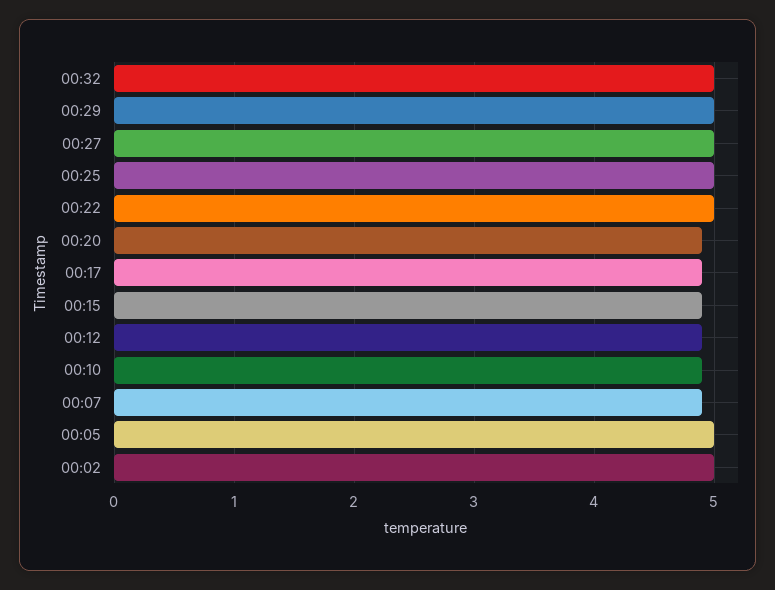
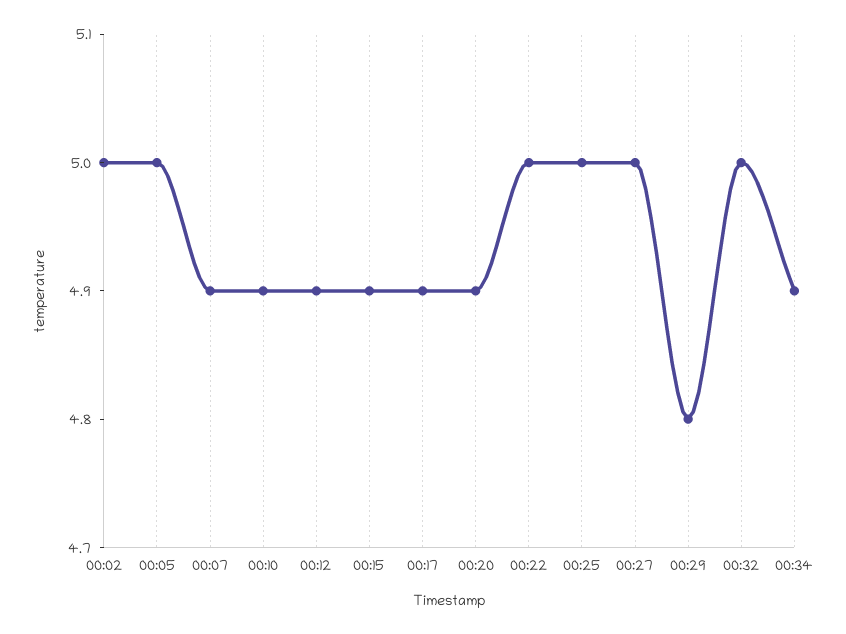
00:29: 5 -> 4.8
00:34: none -> 4.9

